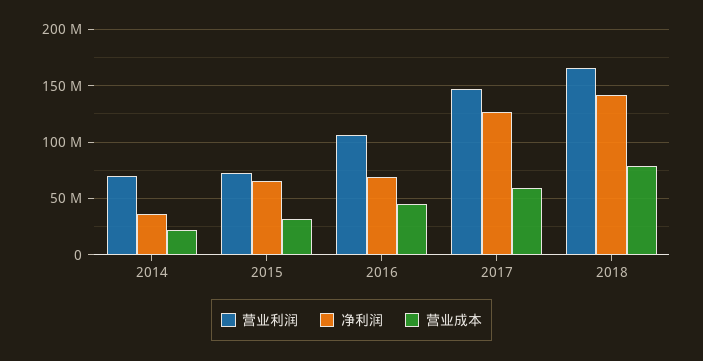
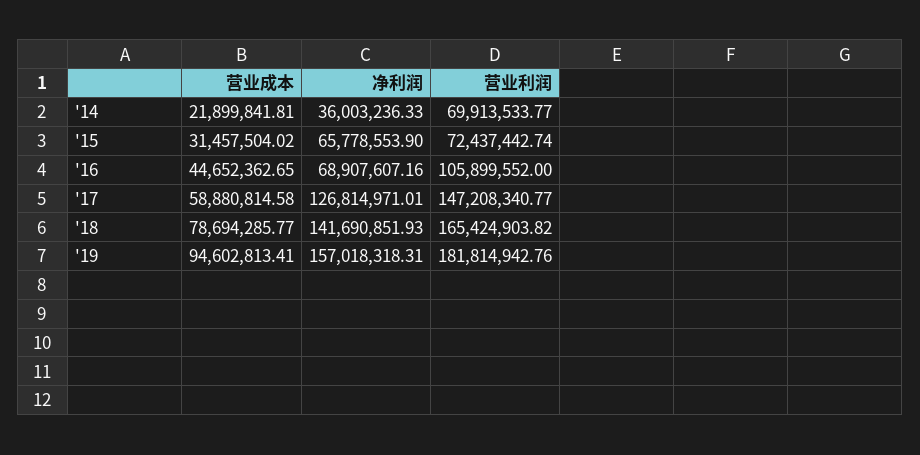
营业成本, '19: none -> 94602813.41
净利润, '19: none -> 157018318.31
营业利润, '19: none -> 181814942.76

